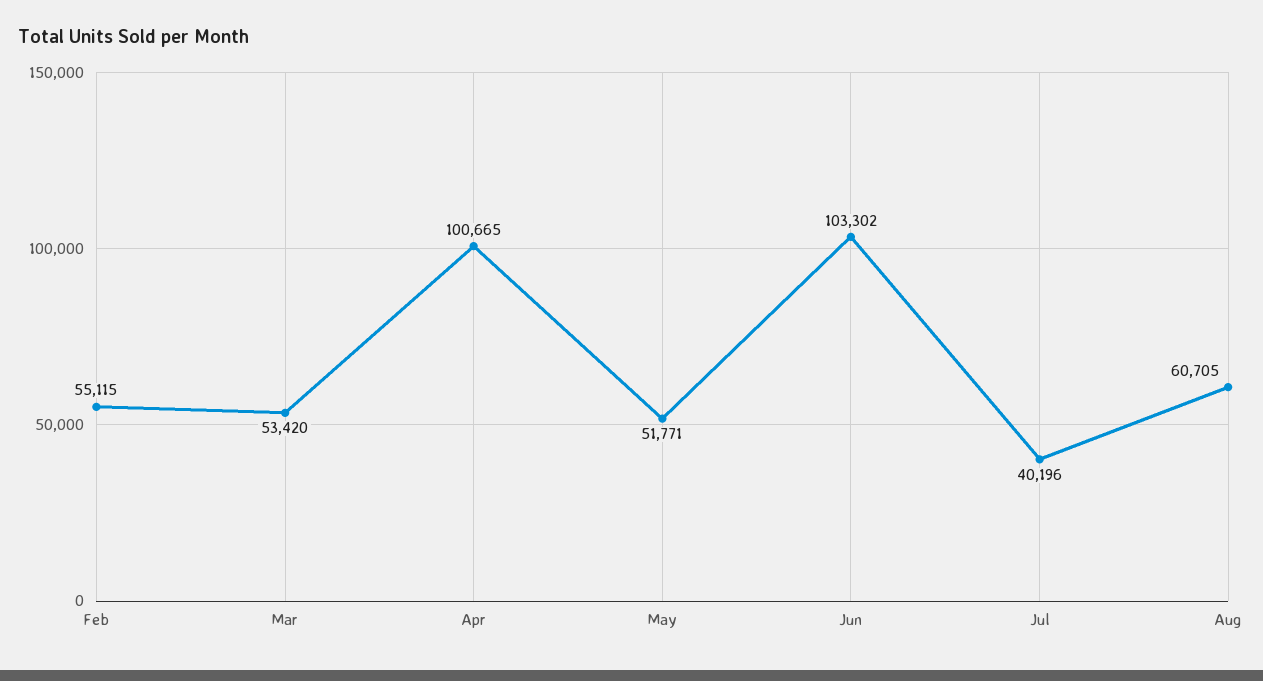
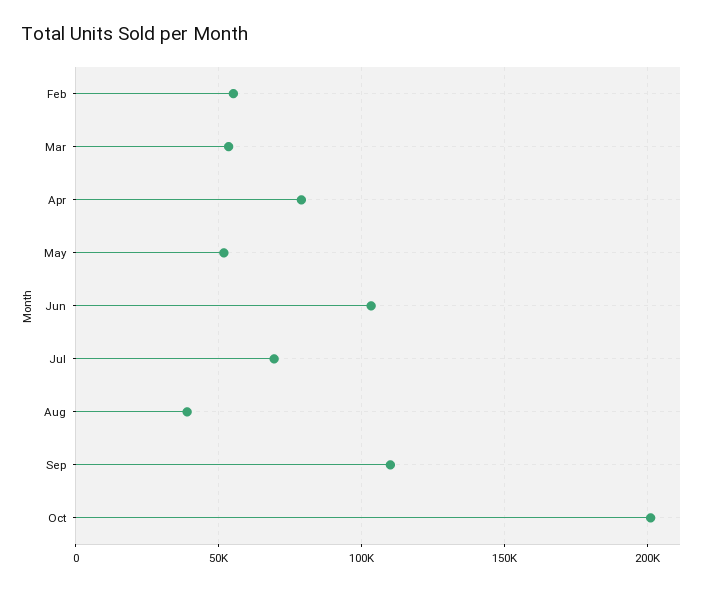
Apr: 100665 -> 80000
Jul: 40196 -> 70000
Aug: 60705 -> 40000
Sep: none -> 110000
Oct: none -> 200000

